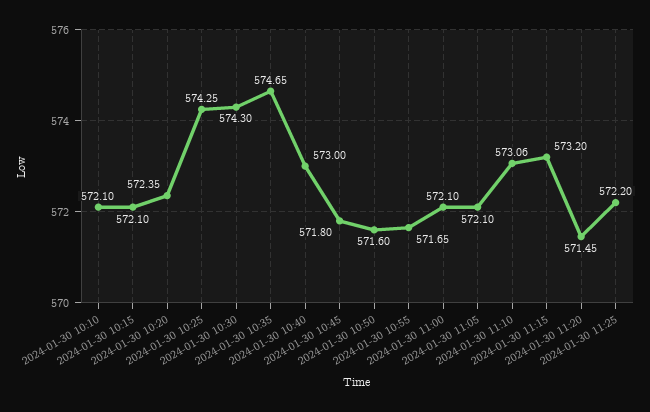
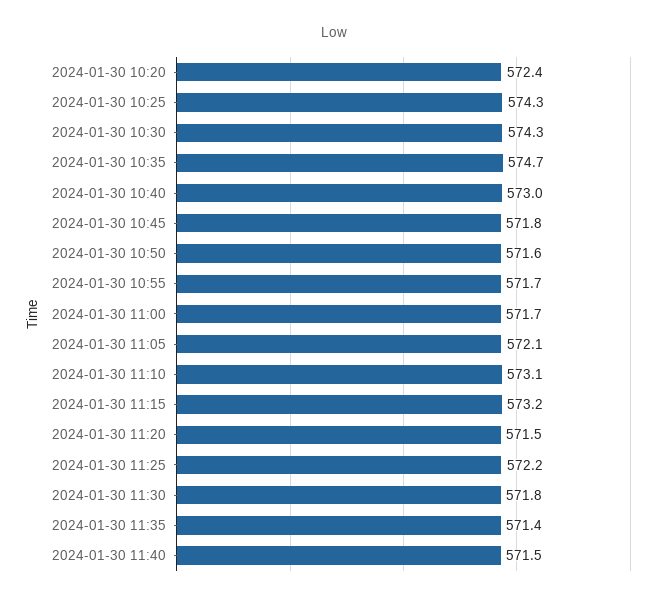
2024-01-30 10:10: 572.1 -> none
2024-01-30 10:15: 572.1 -> none
2024-01-30 11:00: 572.1 -> 571.7
2024-01-30 11:30: none -> 571.8
2024-01-30 11:35: none -> 571.4
2024-01-30 11:40: none -> 571.5

